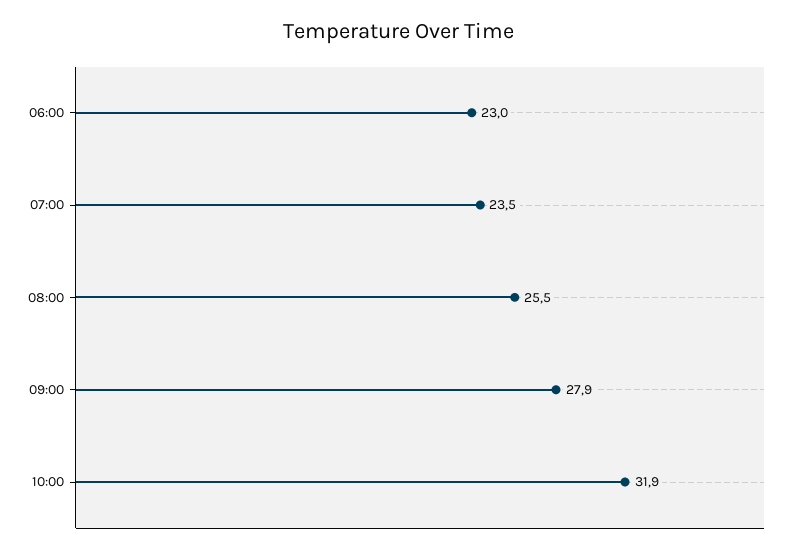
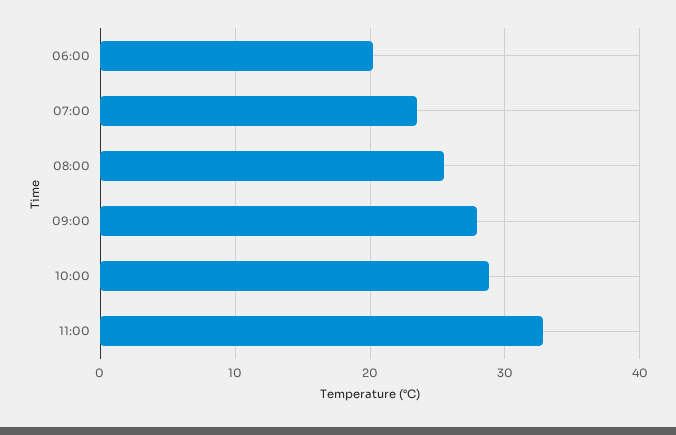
06:00: 23 -> 20
10:00: 31.9 -> 29
11:00: none -> 33

